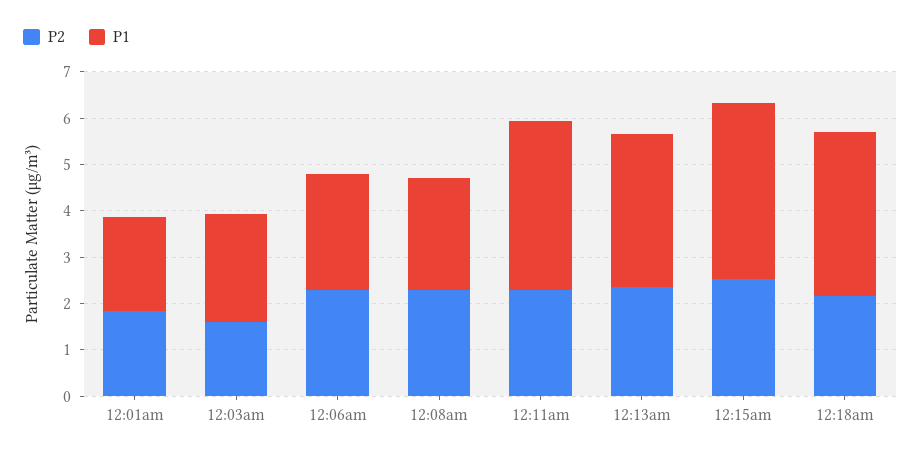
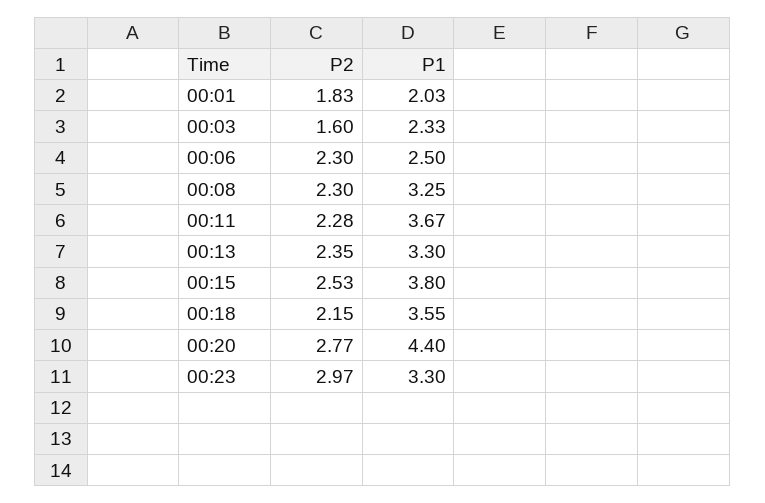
P1, 12:08am: 2.4 -> 3.25
P2, 00:20: none -> 2.77
P1, 00:20: none -> 4.4
P2, 00:23: none -> 2.97
P1, 00:23: none -> 3.3

